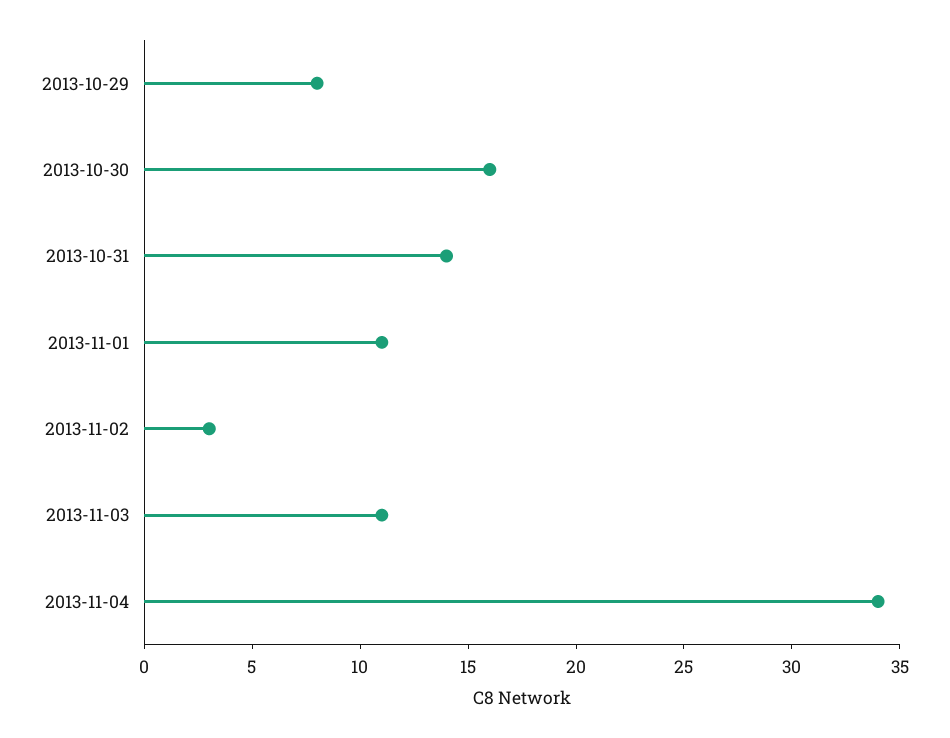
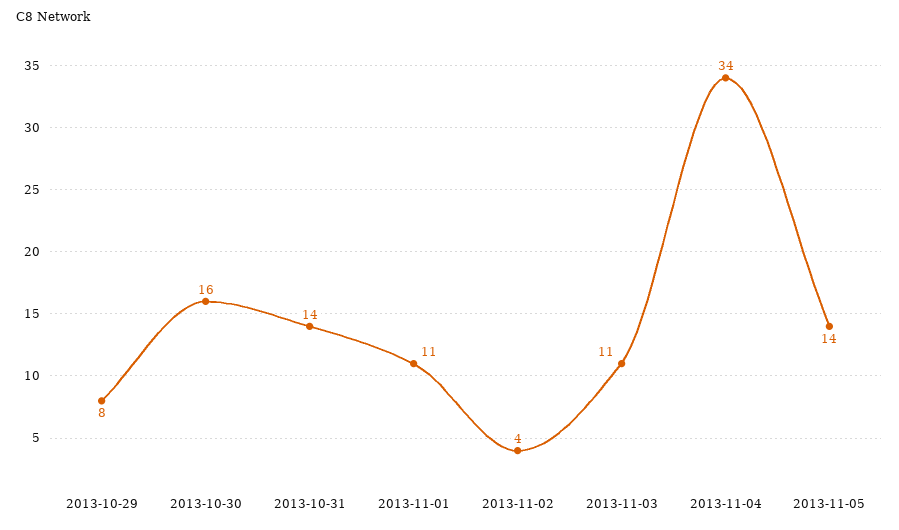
2013-11-02: 3 -> 4
2013-11-05: none -> 14

